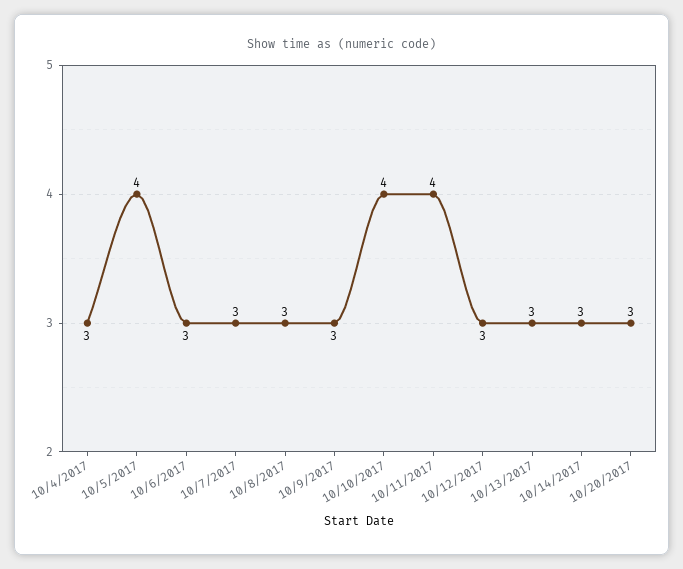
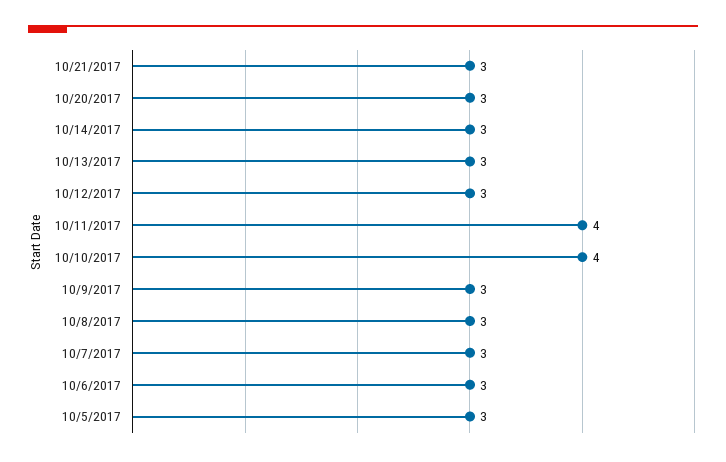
10/4/2017: 3 -> none
10/5/2017: 4 -> 3
10/21/2017: none -> 3

